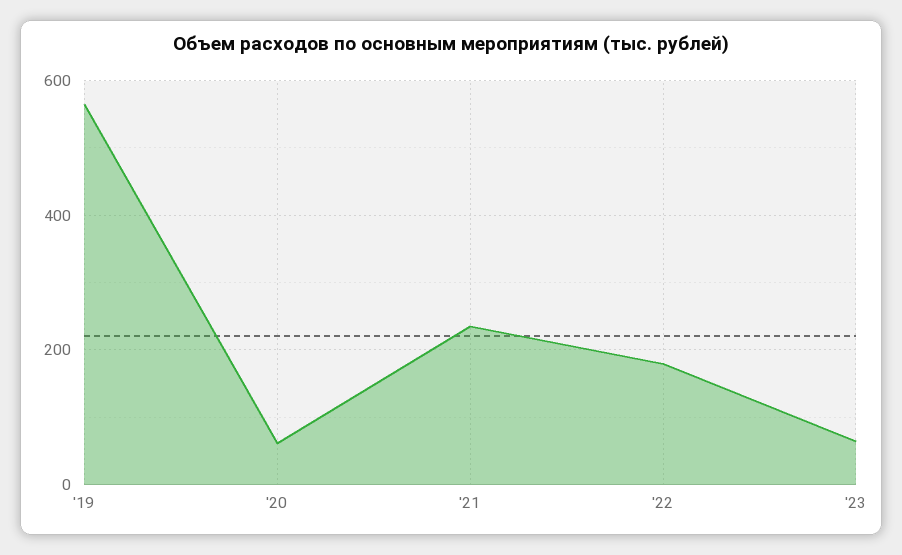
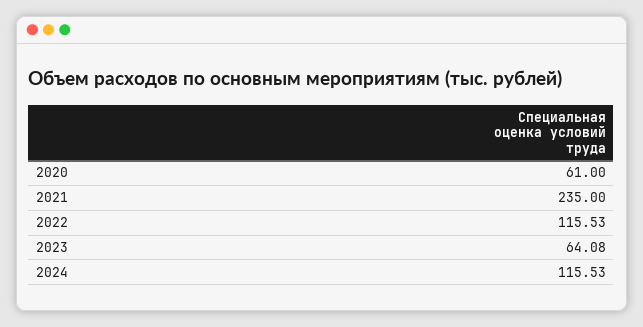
'19: 560 -> none
'22: 180 -> 115.53
2024: none -> 115.53

